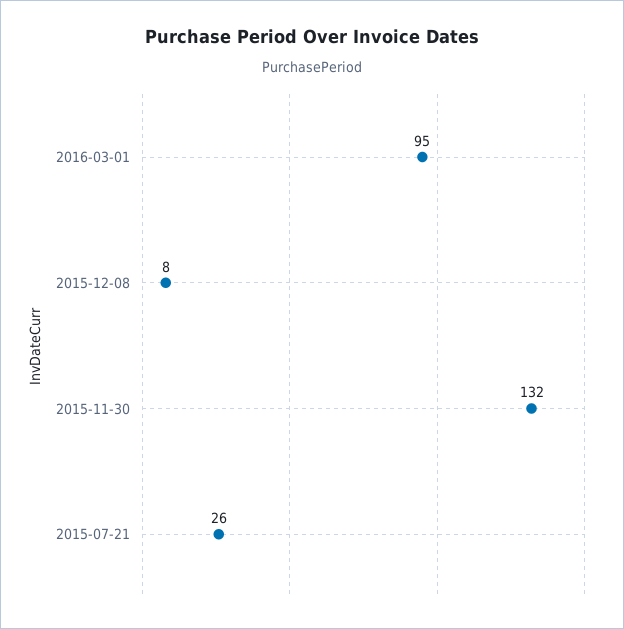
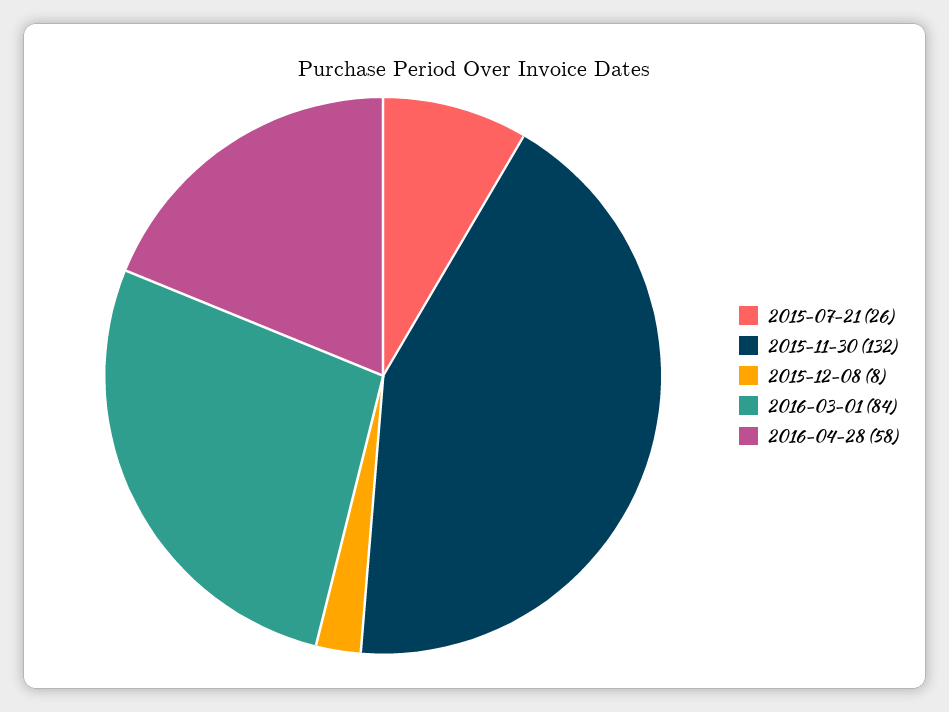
2016-03-01: 95 -> 84
2016-04-28: none -> 58

